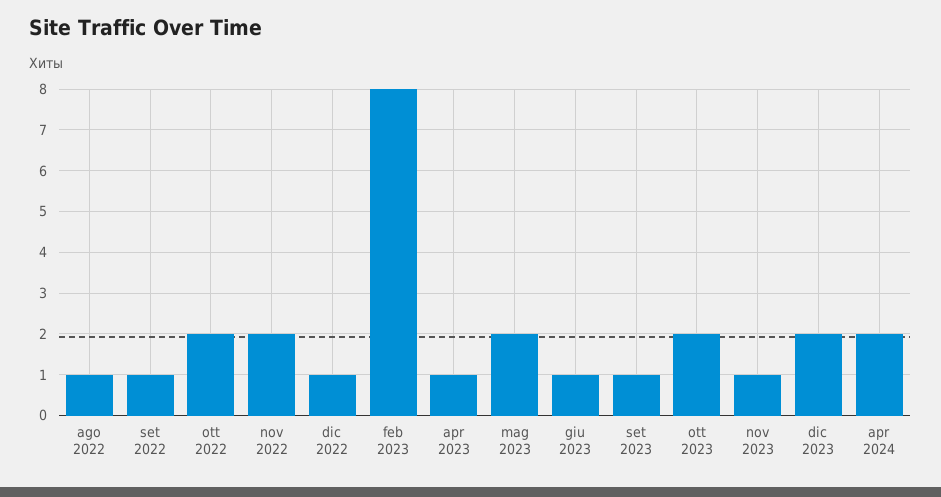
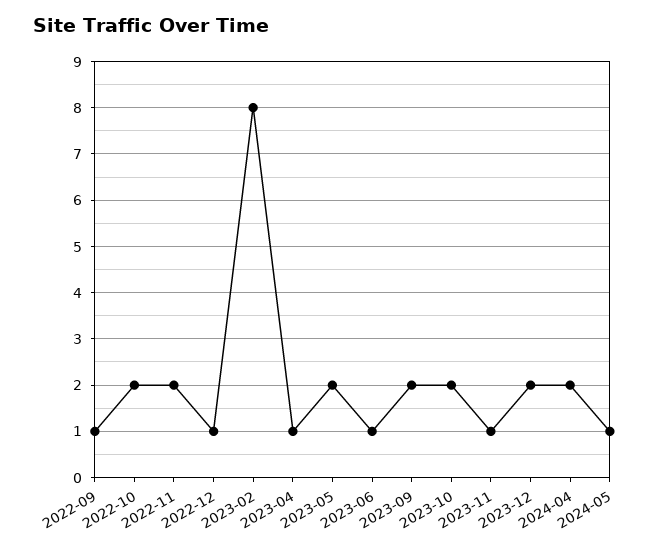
ago 2022: 1 -> none
set 2023: 1 -> 2
2024-05: none -> 1

